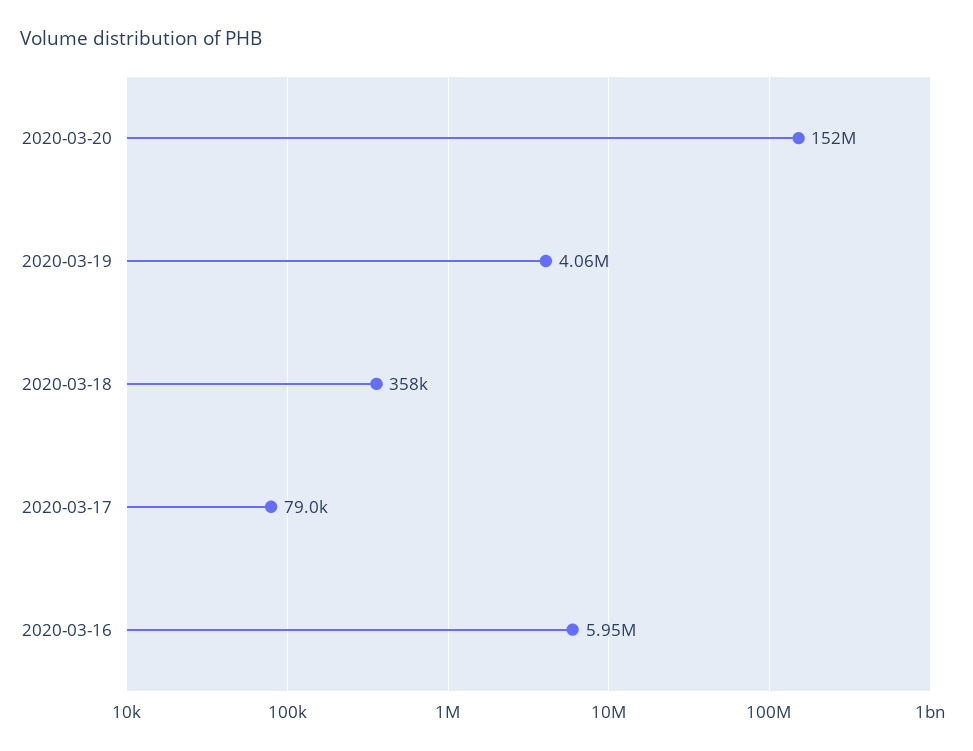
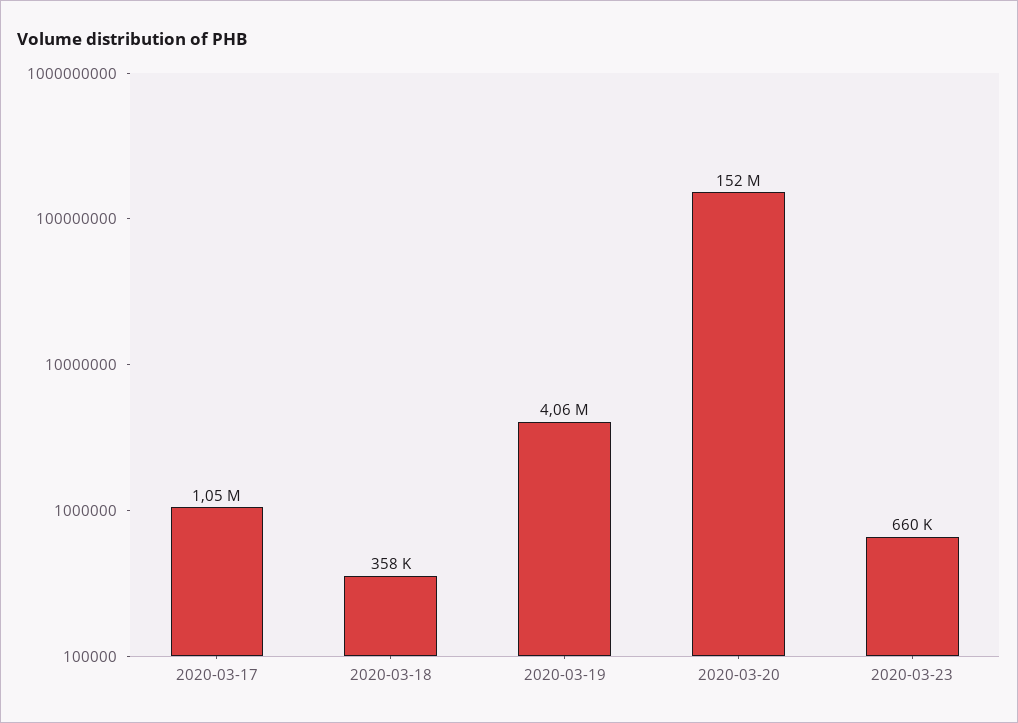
2020-03-17: 79000 -> 1050000
2020-03-16: 5950000 -> none
2020-03-23: none -> 660000

